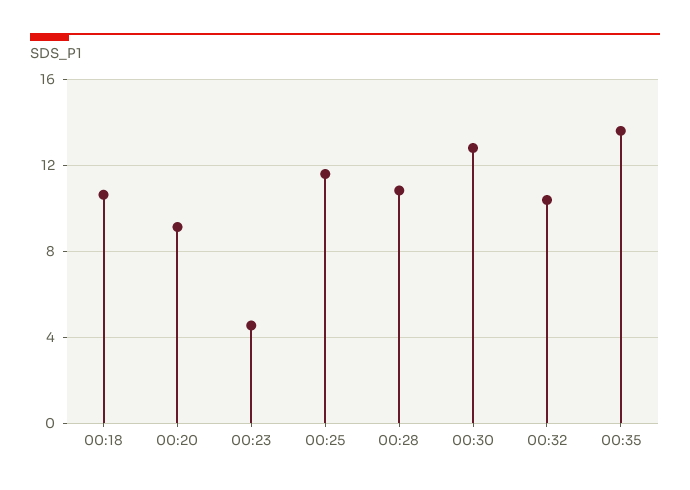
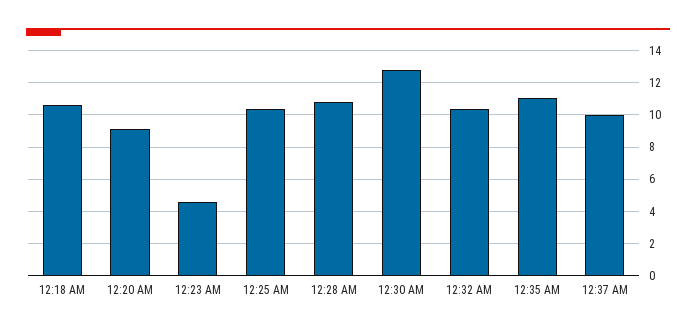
00:25: 11.5 -> 10.5
00:35: 13.5 -> 11
12:37 AM: none -> 10

